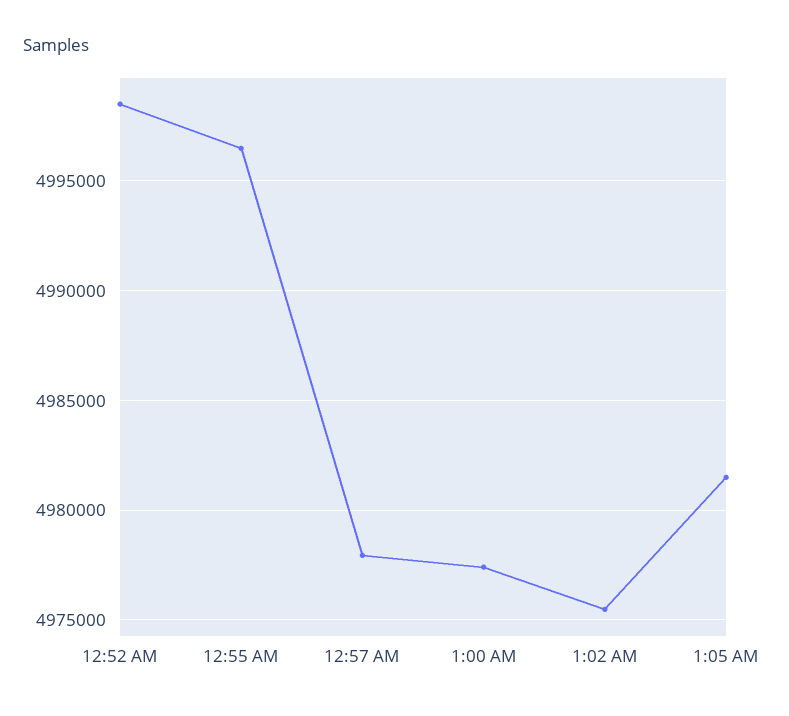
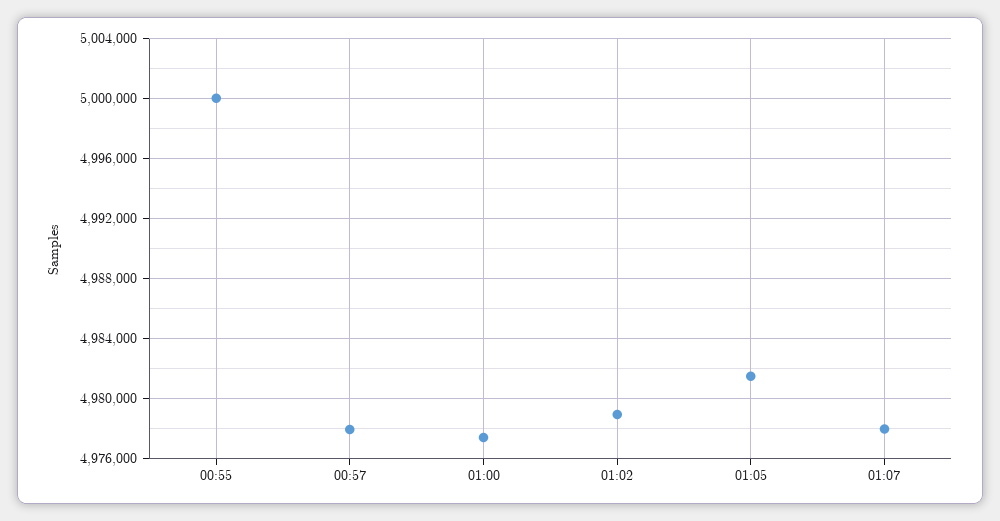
12:52 AM: 4998500 -> none
12:55 AM: 4996500 -> 5000000
1:02 AM: 4975500 -> 4979000
01:07: none -> 4978000

